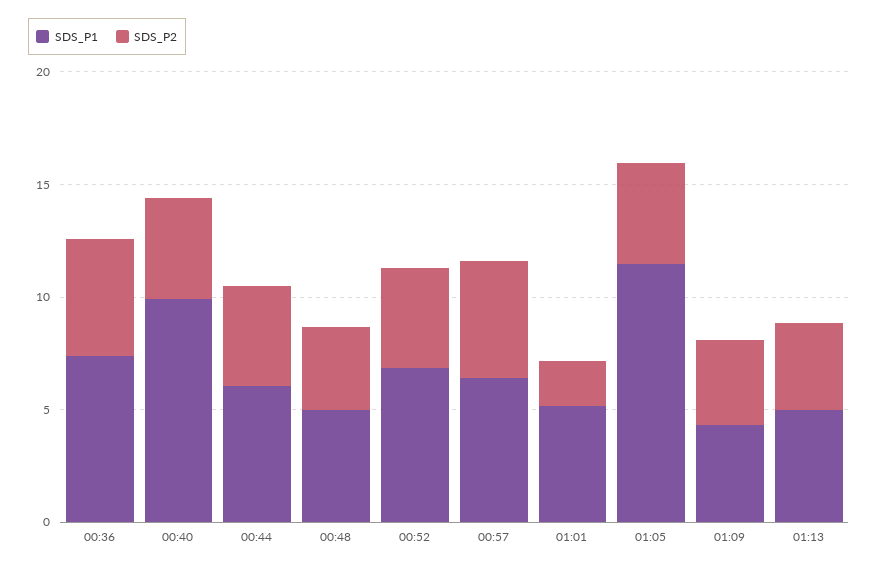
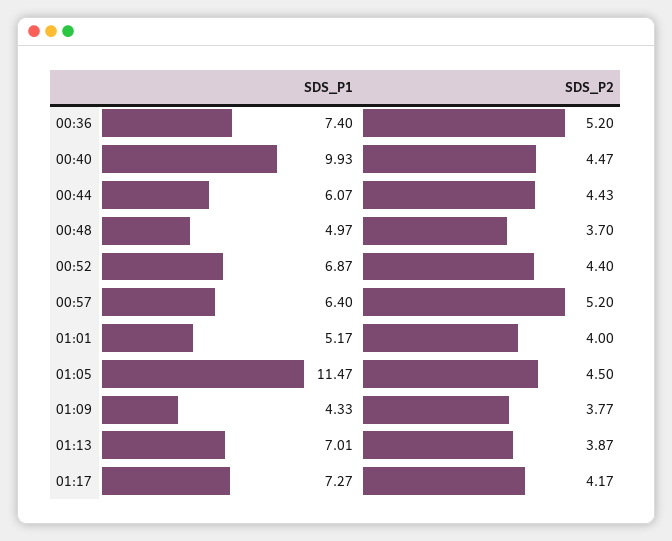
SDS_P2, 01:01: 2 -> 4
SDS_P1, 01:13: 5 -> 7.01
SDS_P1, 01:17: none -> 7.27
SDS_P2, 01:17: none -> 4.17

